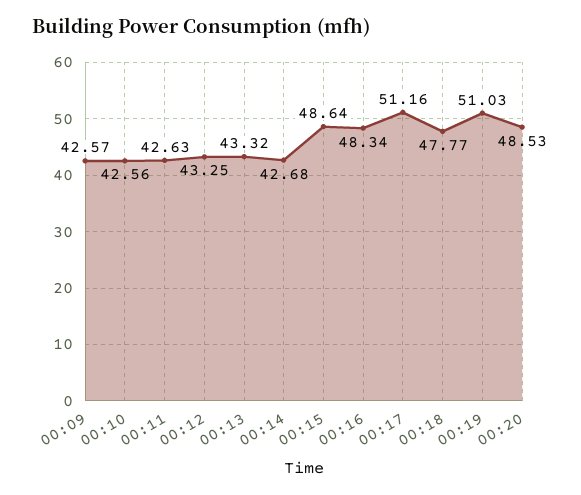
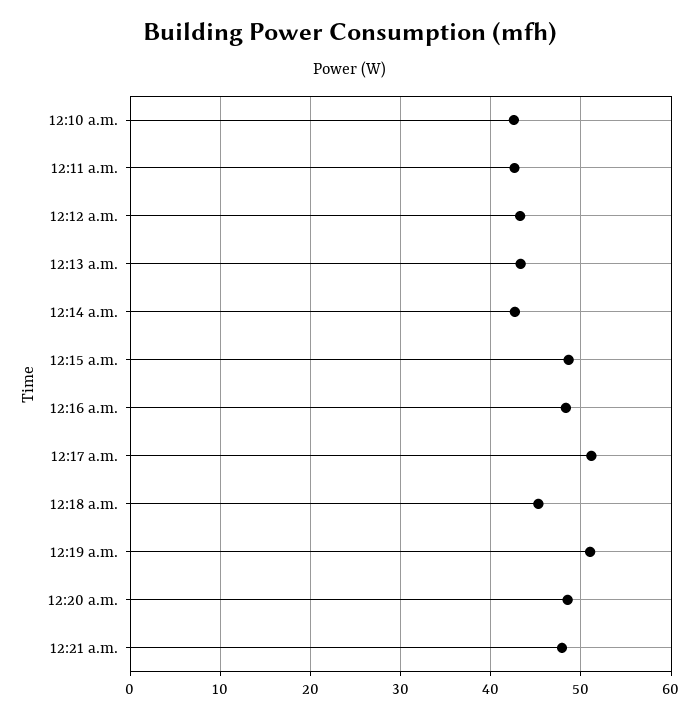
00:09: 42.57 -> none
00:18: 47.77 -> 45
12:21 a.m.: none -> 48

